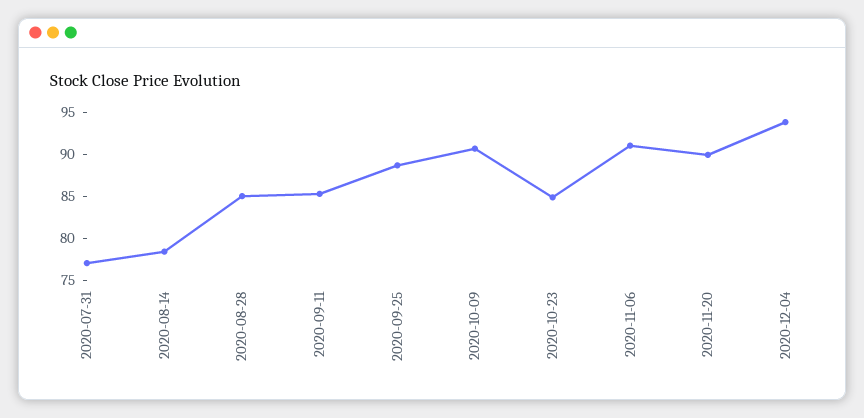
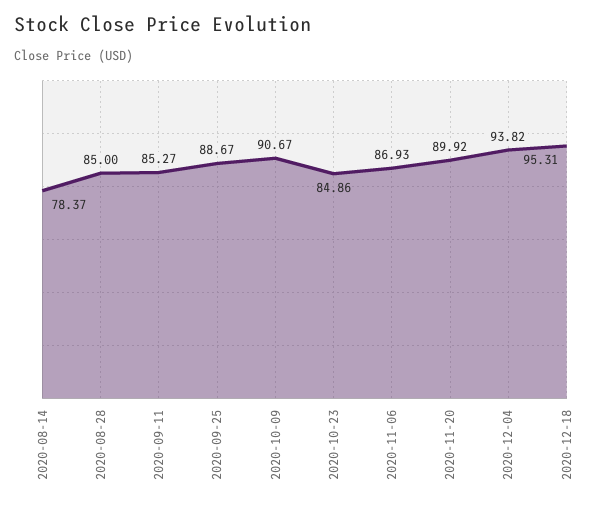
2020-07-31: 77 -> none
2020-11-06: 91 -> 86.93
2020-12-18: none -> 95.31

